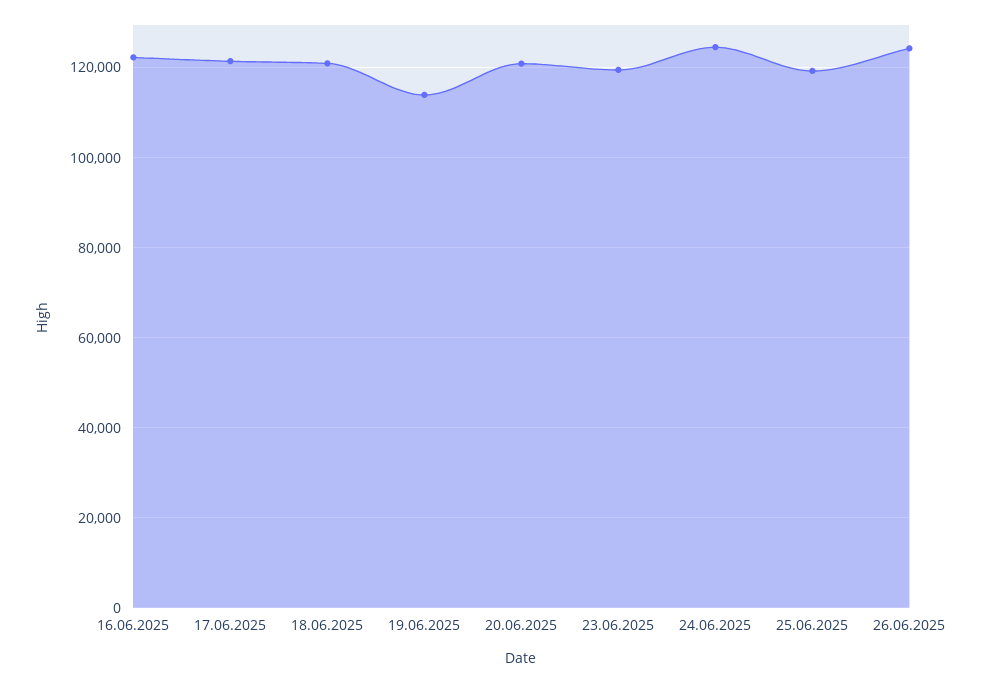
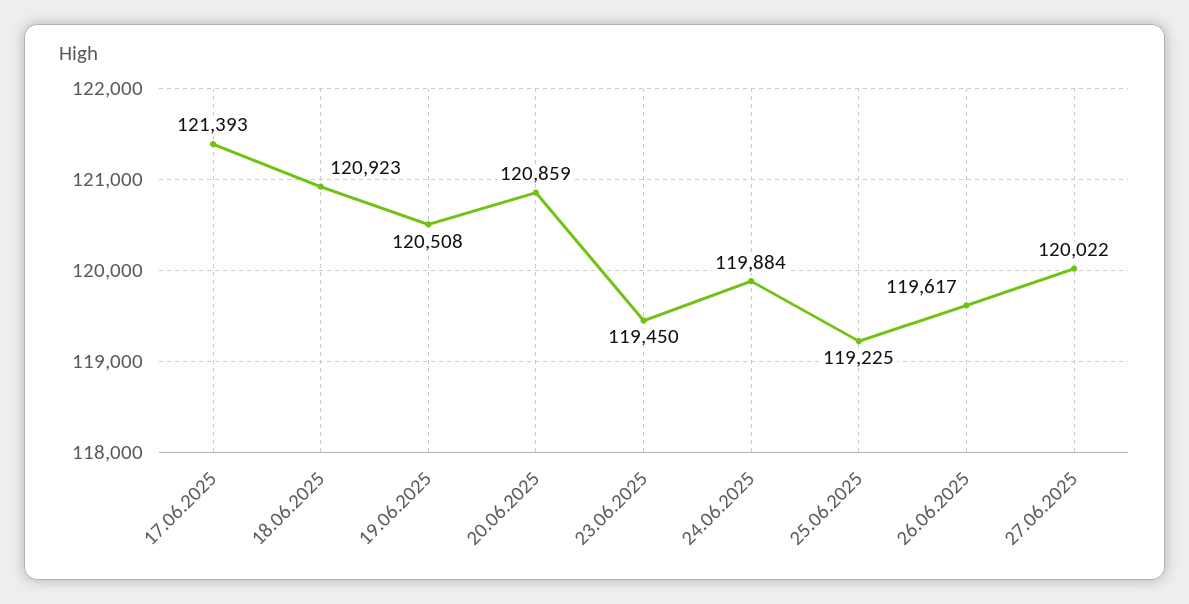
16.06.2025: 122000 -> none
19.06.2025: 114000 -> 120508
24.06.2025: 124000 -> 119884
26.06.2025: 124000 -> 119617
27.06.2025: none -> 120022

